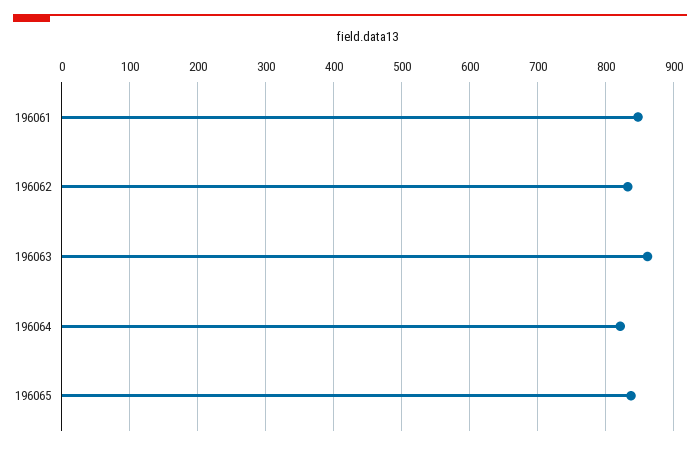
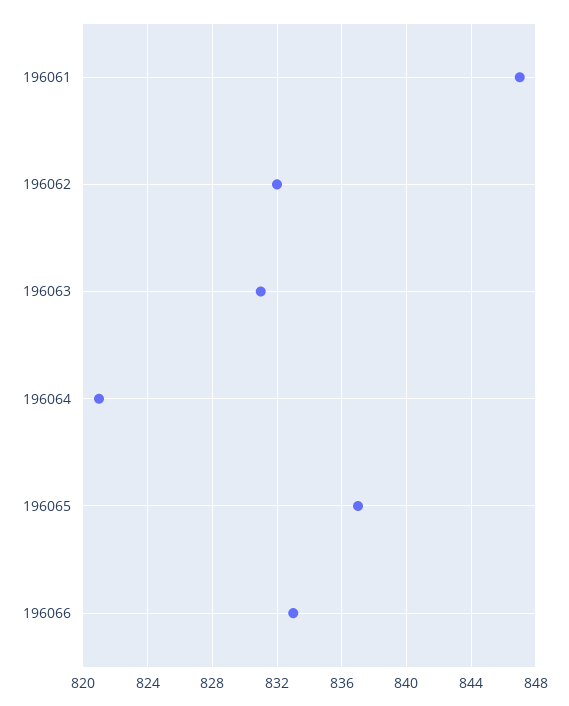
196063: 860 -> 831
196066: none -> 833

